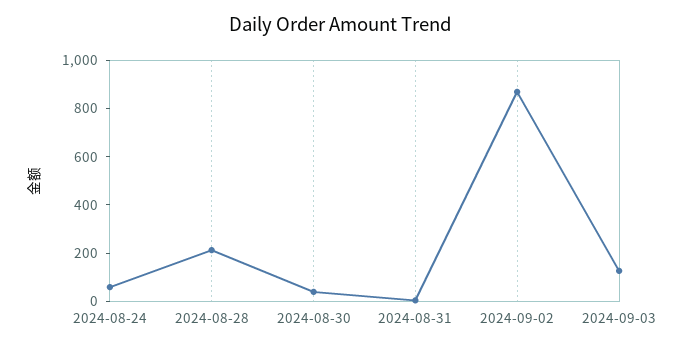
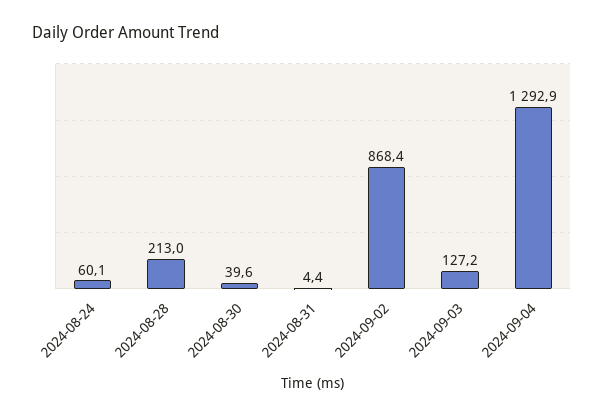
2024-09-04: none -> 1292.9

